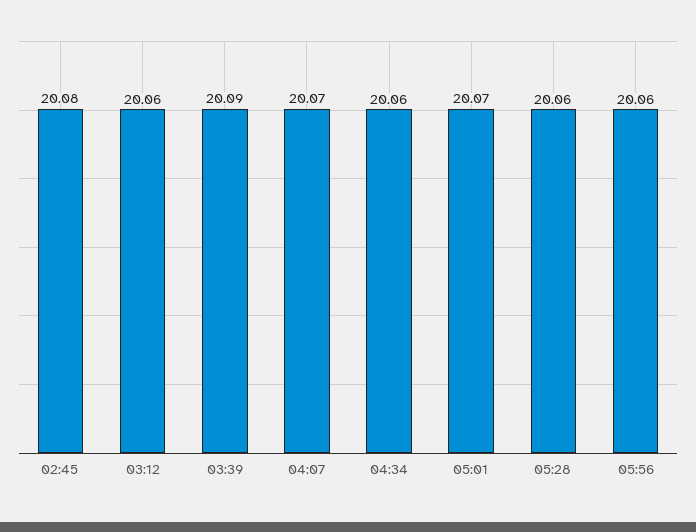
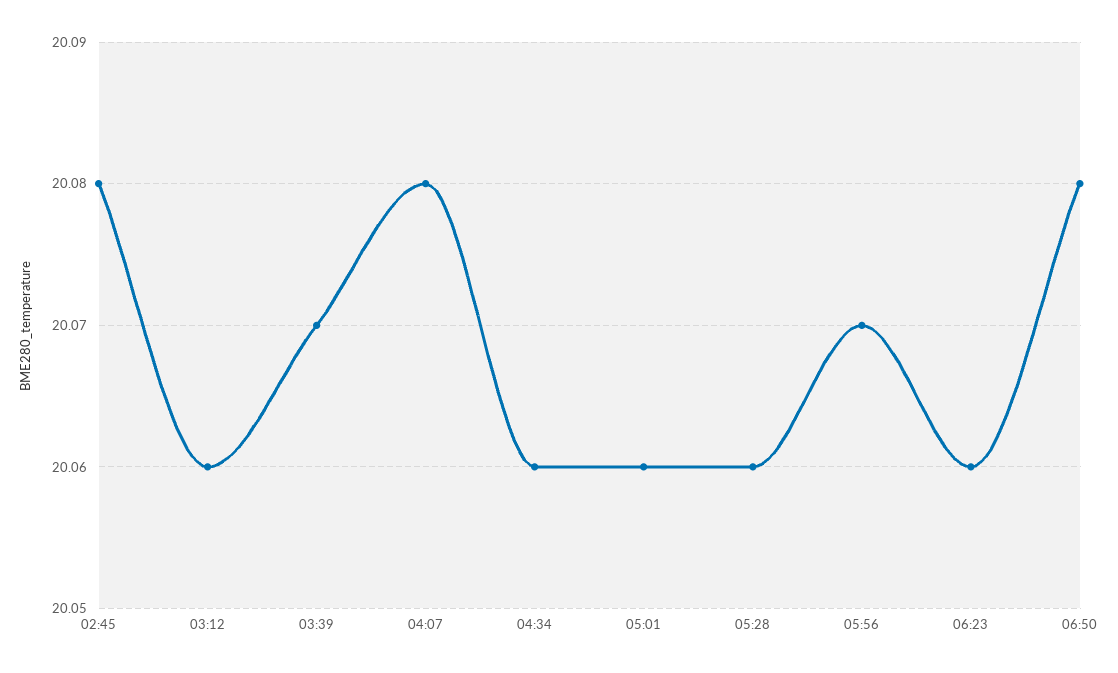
03:39: 20.09 -> 20.07
04:07: 20.07 -> 20.08
05:01: 20.07 -> 20.06
05:56: 20.06 -> 20.07
06:23: none -> 20.06
06:50: none -> 20.08

